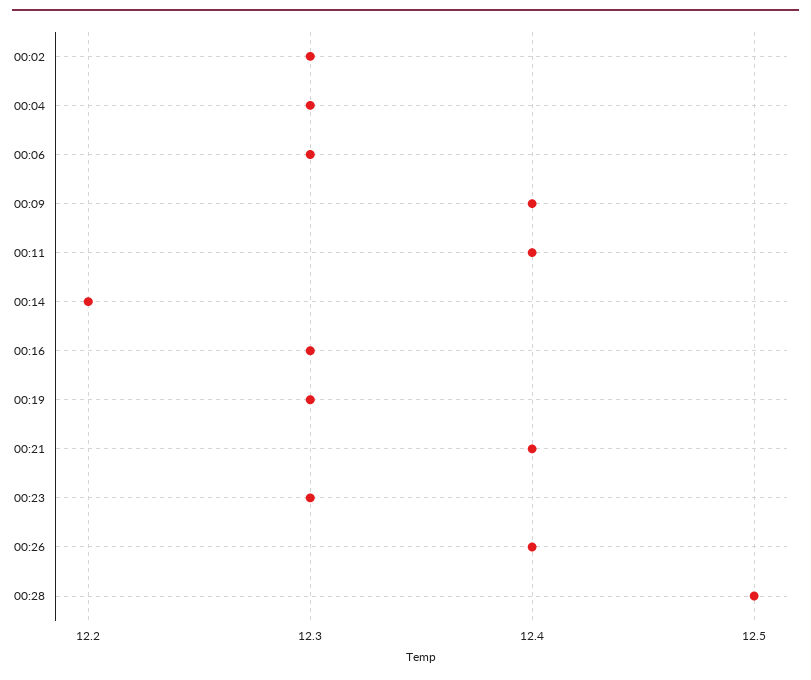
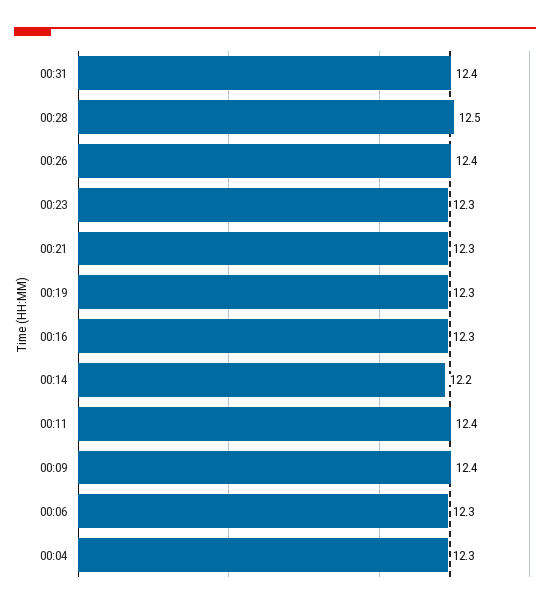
00:02: 12.3 -> none
00:21: 12.4 -> 12.3
00:31: none -> 12.4

